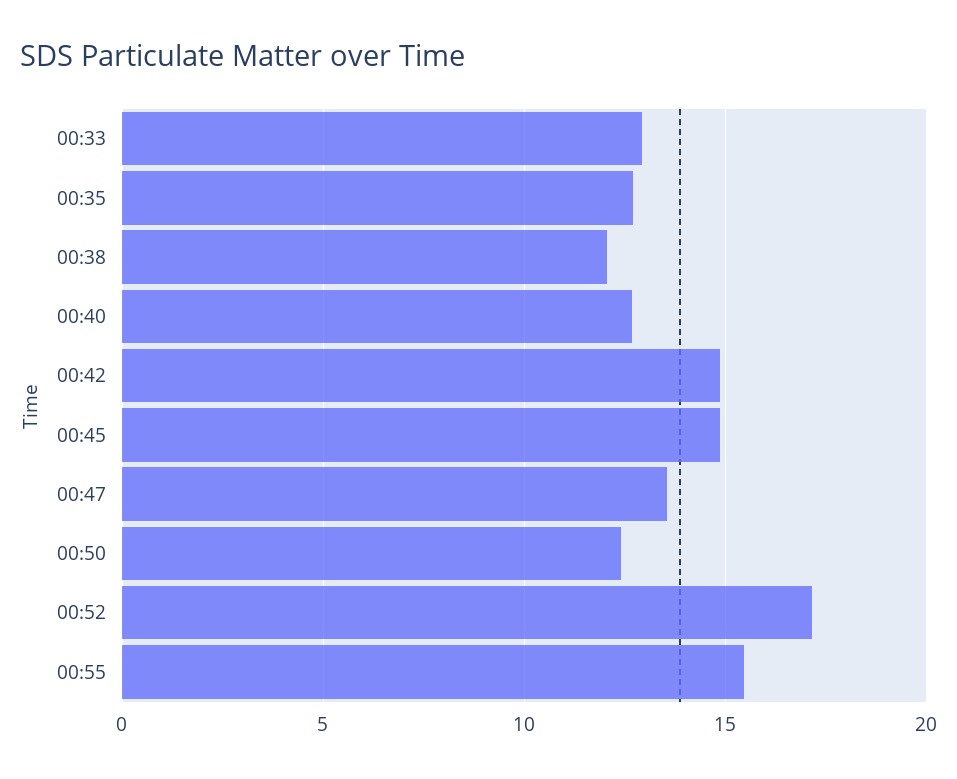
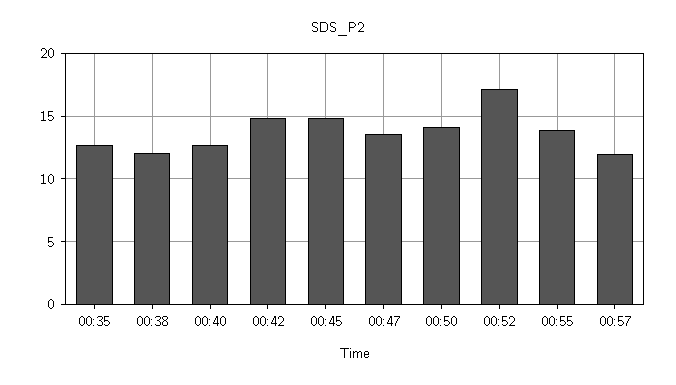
00:33: 13 -> none
00:50: 12.5 -> 14
00:55: 15.5 -> 14
00:57: none -> 12

